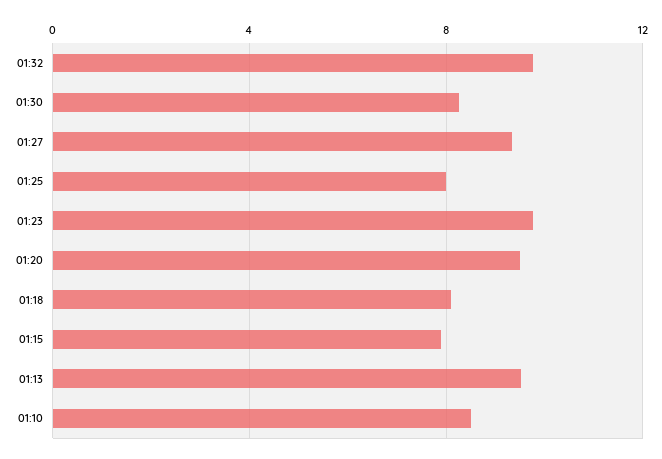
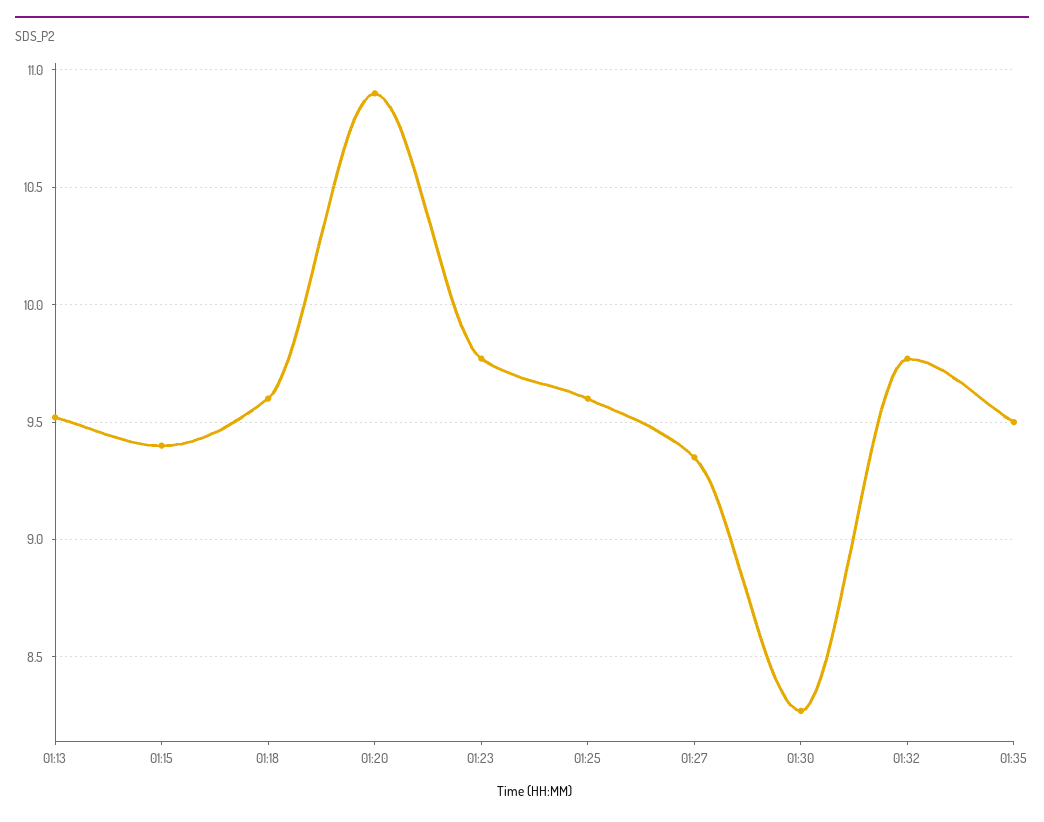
01:25: 8 -> 9.6
01:20: 9.5 -> 10.9
01:18: 8 -> 9.6
01:15: 8 -> 9.4
01:10: 8.5 -> none
01:35: none -> 9.5

